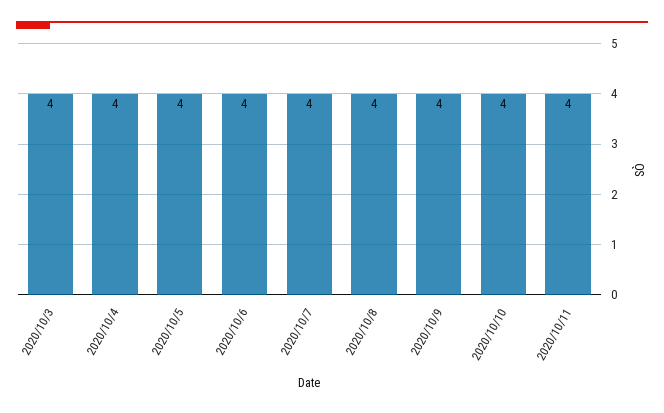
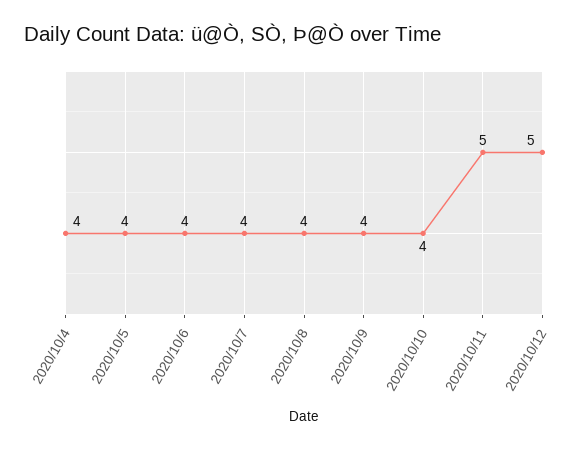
2020/10/3: 4 -> none
2020/10/11: 4 -> 5
2020/10/12: none -> 5

